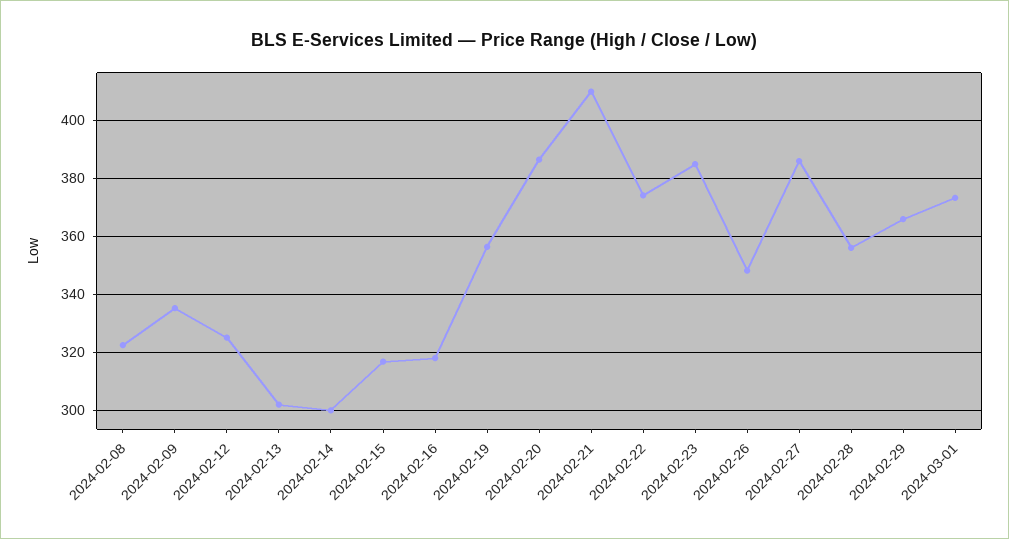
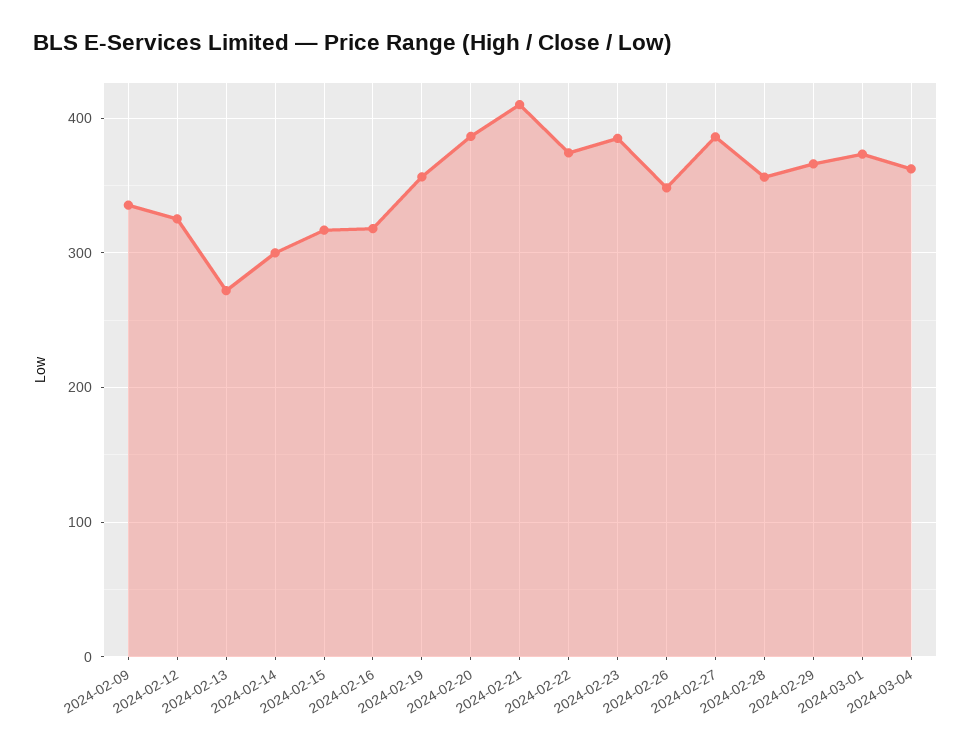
2024-02-08: 322.5 -> none
2024-02-13: 302.5 -> 270
2024-03-04: none -> 360

